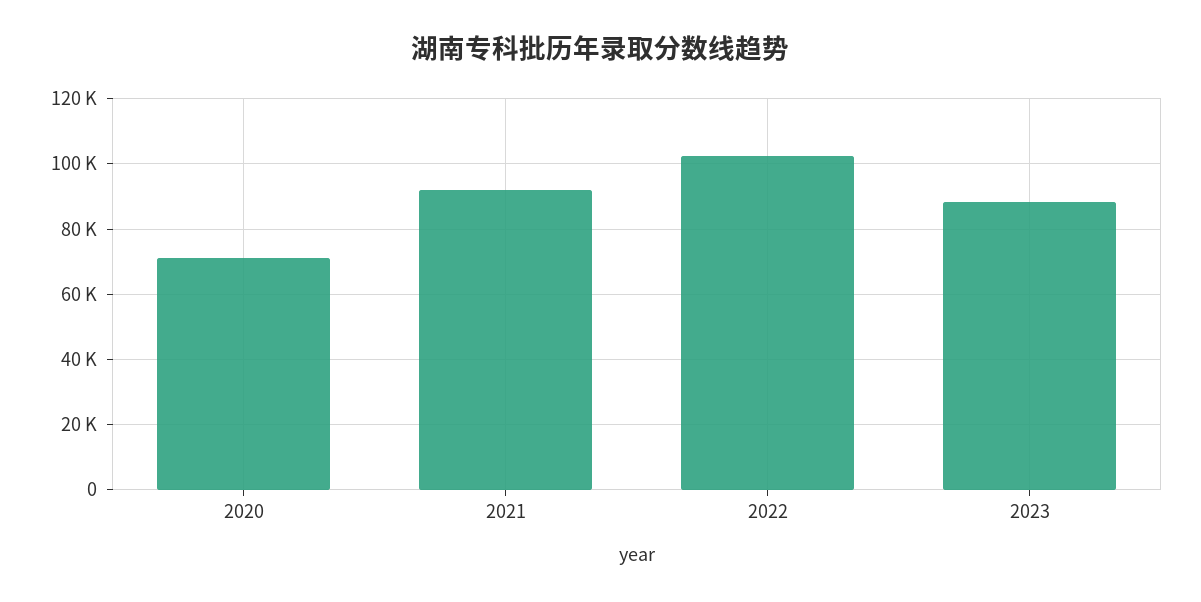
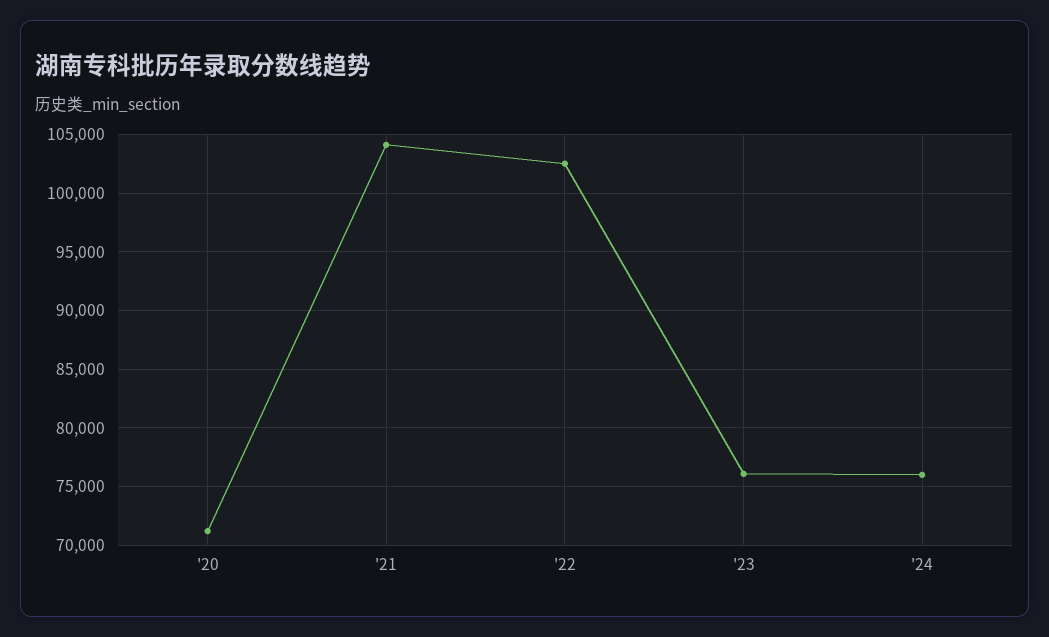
2021: 92000 -> 104000
2023: 88000 -> 76000
'24: none -> 76000

